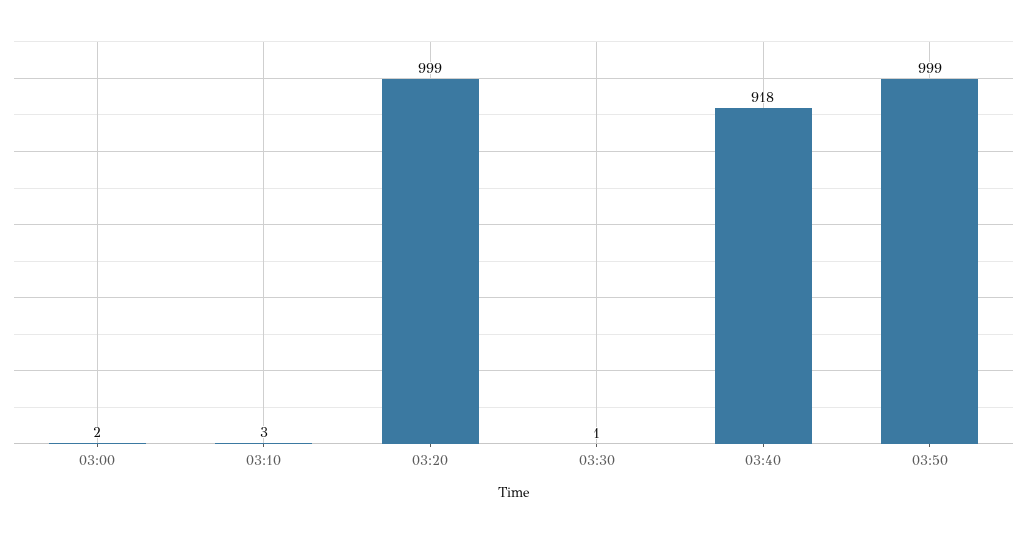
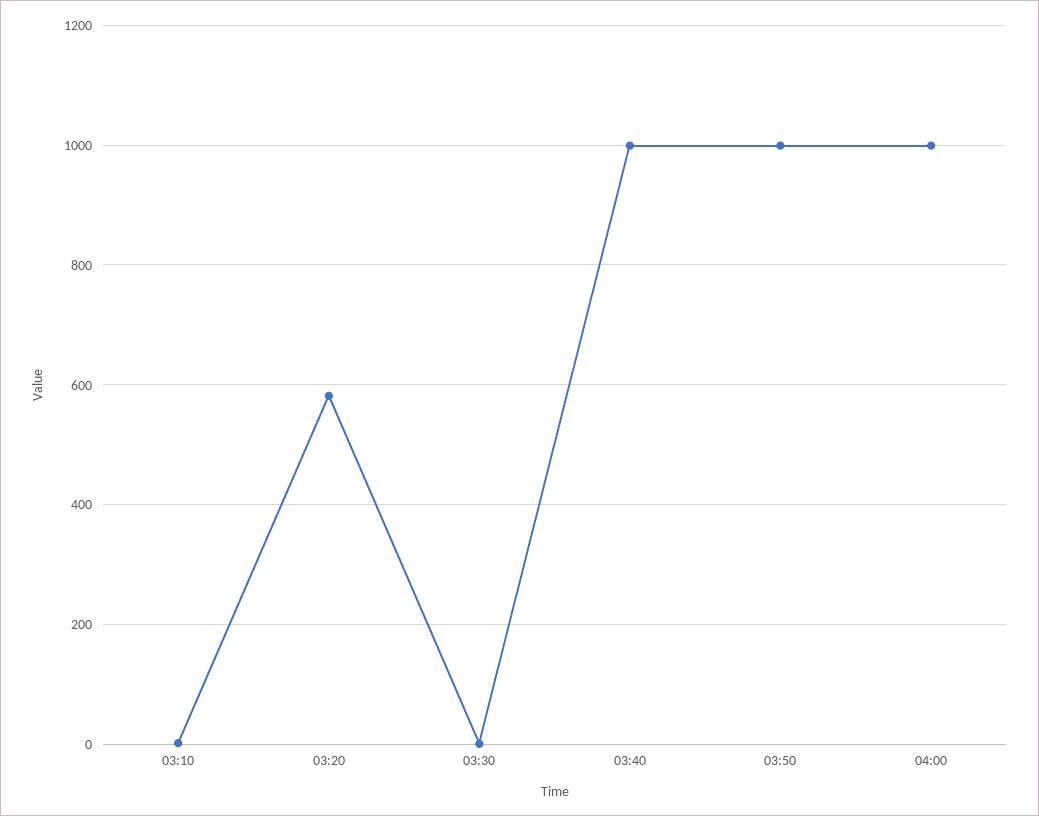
03:00: 2 -> none
03:20: 999 -> 580
03:40: 918 -> 1000
04:00: none -> 1000

